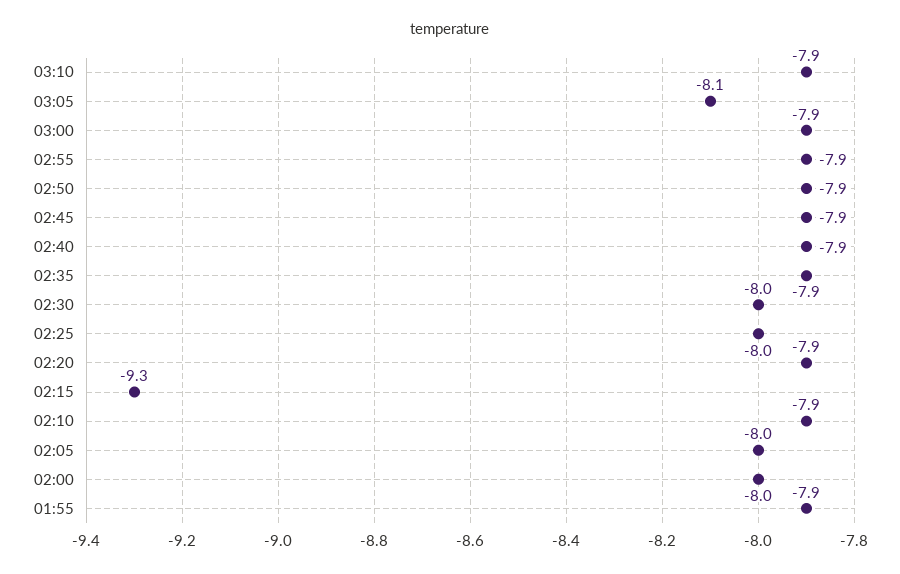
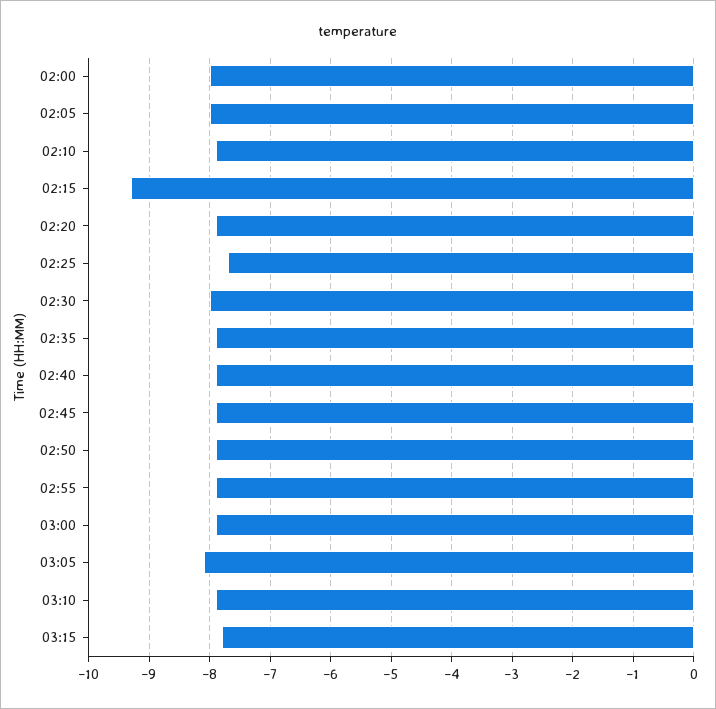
02:25: -8 -> -7.7
01:55: -7.9 -> none
03:15: none -> -7.8

